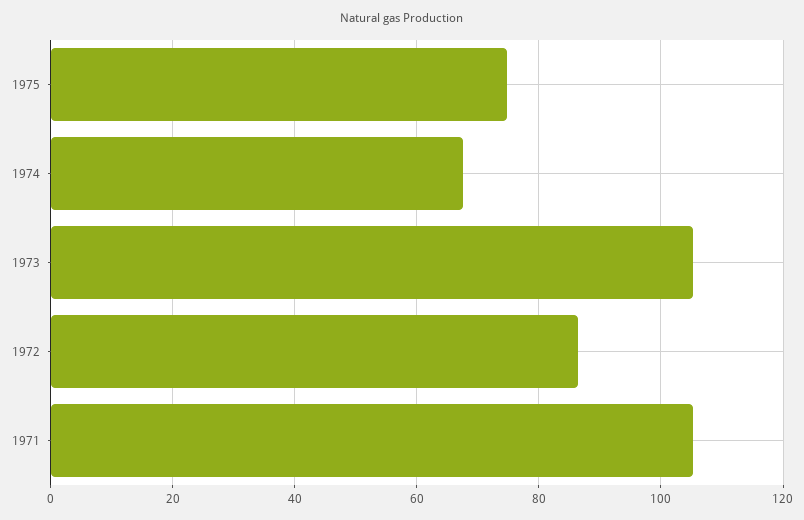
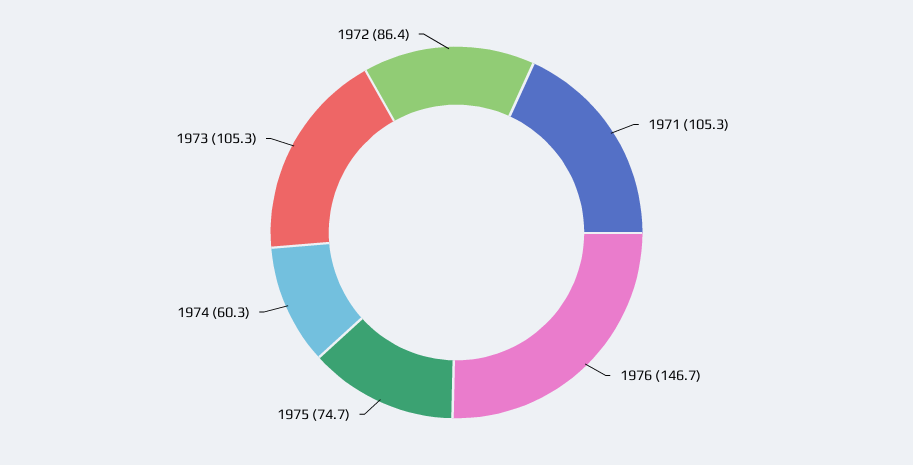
1974: 68 -> 60.3
1976: none -> 146.7

